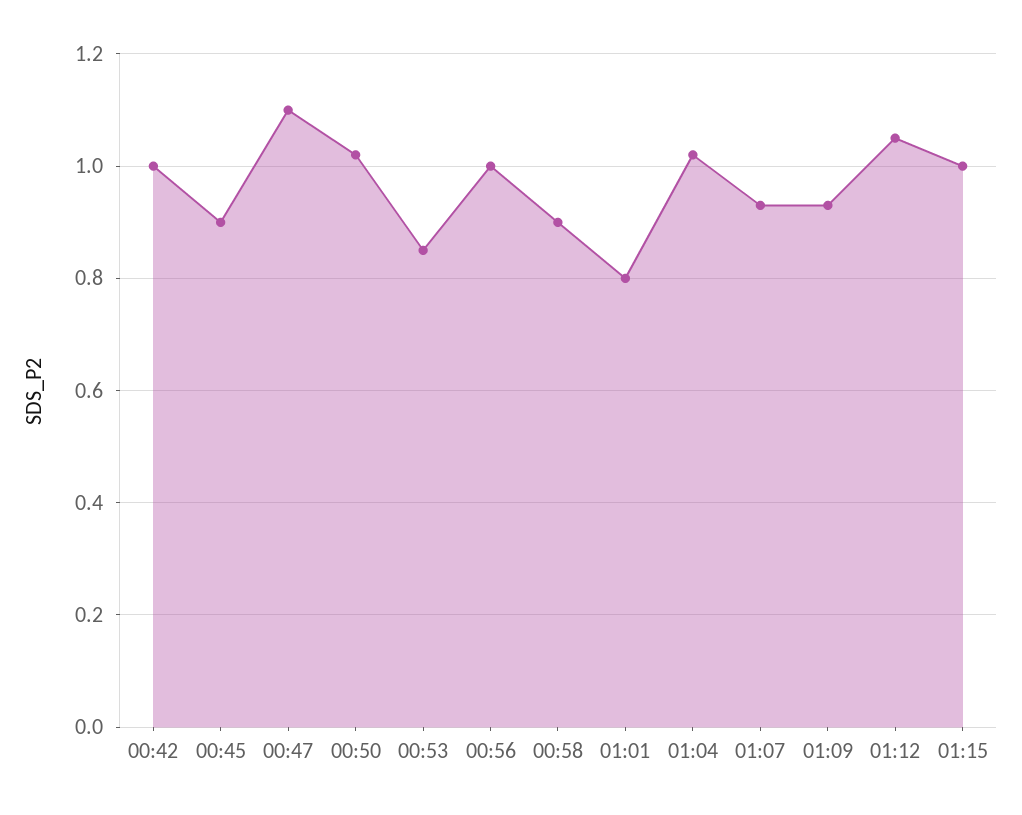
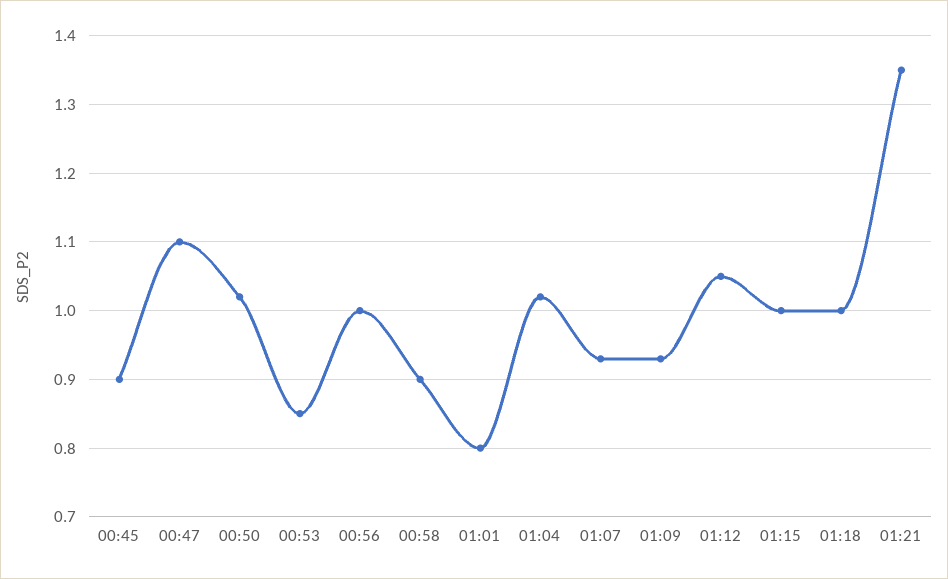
00:42: 1 -> none
01:18: none -> 1
01:21: none -> 1.35

